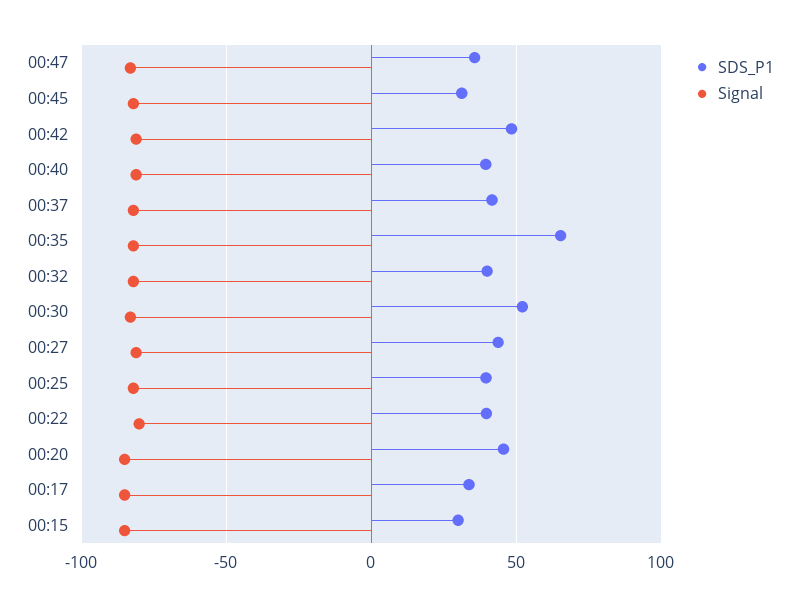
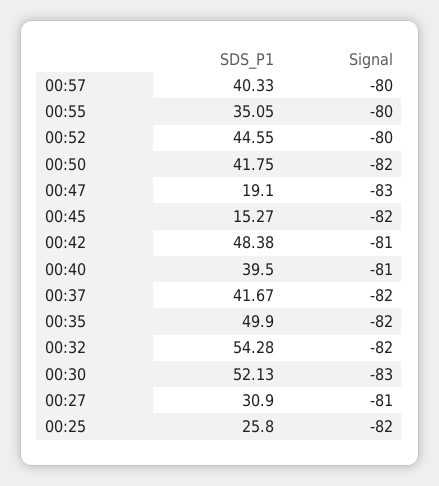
SDS_P1, 00:47: 35 -> 19.1
SDS_P1, 00:45: 30 -> 15.27
SDS_P1, 00:35: 65 -> 49.9
SDS_P1, 00:32: 40 -> 54.28
SDS_P1, 00:27: 45 -> 30.9
SDS_P1, 00:25: 40 -> 25.8
SDS_P1, 00:22: 40 -> none
Signal, 00:22: -80 -> none
SDS_P1, 00:20: 45 -> none
Signal, 00:20: -85 -> none
SDS_P1, 00:17: 35 -> none
Signal, 00:17: -85 -> none
SDS_P1, 00:15: 30 -> none
Signal, 00:15: -85 -> none
SDS_P1, 00:57: none -> 40.33
Signal, 00:57: none -> -80
SDS_P1, 00:55: none -> 35.05
Signal, 00:55: none -> -80
SDS_P1, 00:52: none -> 44.55
Signal, 00:52: none -> -80
SDS_P1, 00:50: none -> 41.75
Signal, 00:50: none -> -82

